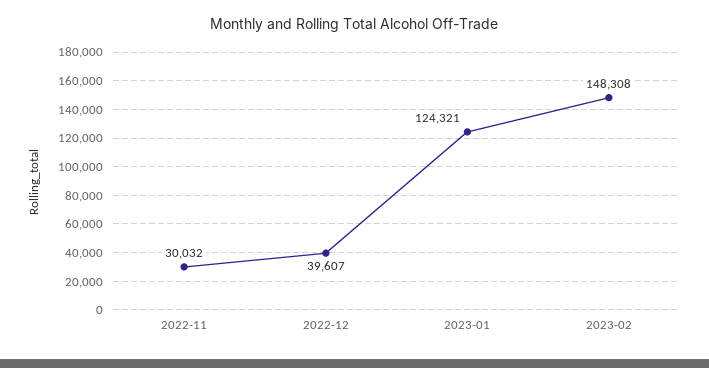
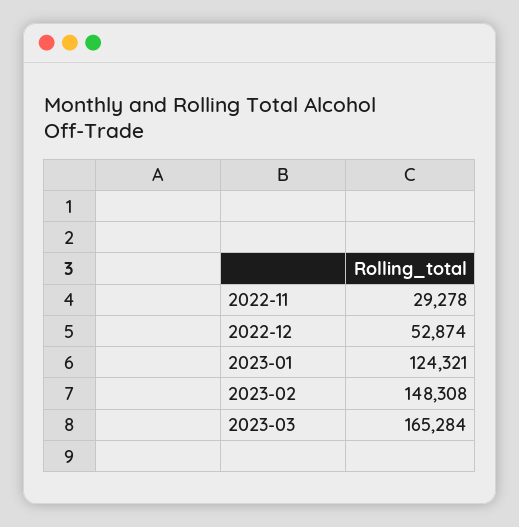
2022-11: 30032 -> 29278
2022-12: 39607 -> 52874
2023-03: none -> 165284

